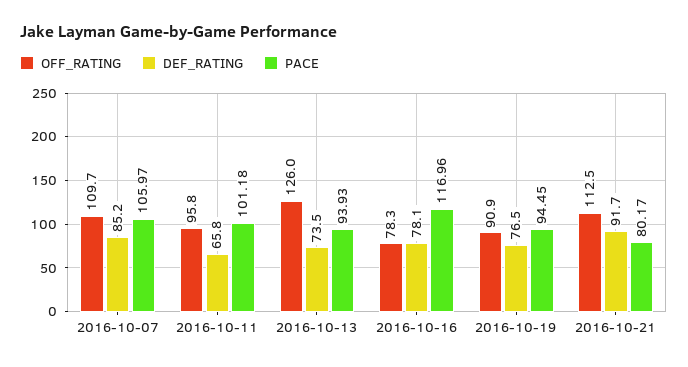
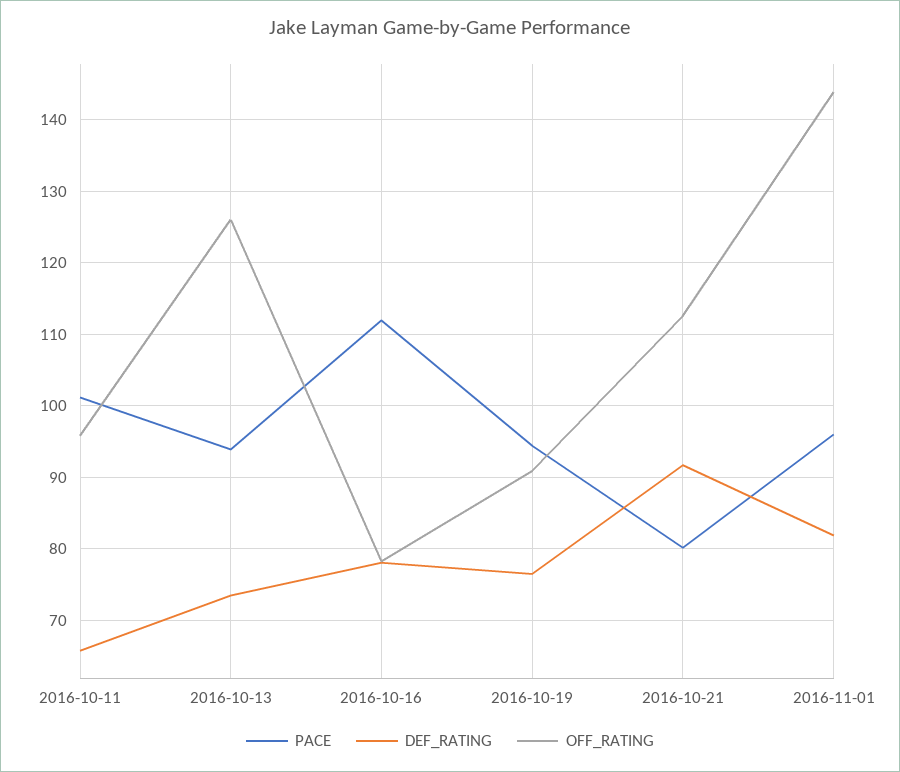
OFF_RATING, 2016-10-07: 109.7 -> none
DEF_RATING, 2016-10-07: 85.2 -> none
PACE, 2016-10-07: 105.97 -> none
PACE, 2016-10-16: 116.96 -> 112
PACE, 2016-11-01: none -> 96
DEF_RATING, 2016-11-01: none -> 82
OFF_RATING, 2016-11-01: none -> 144

